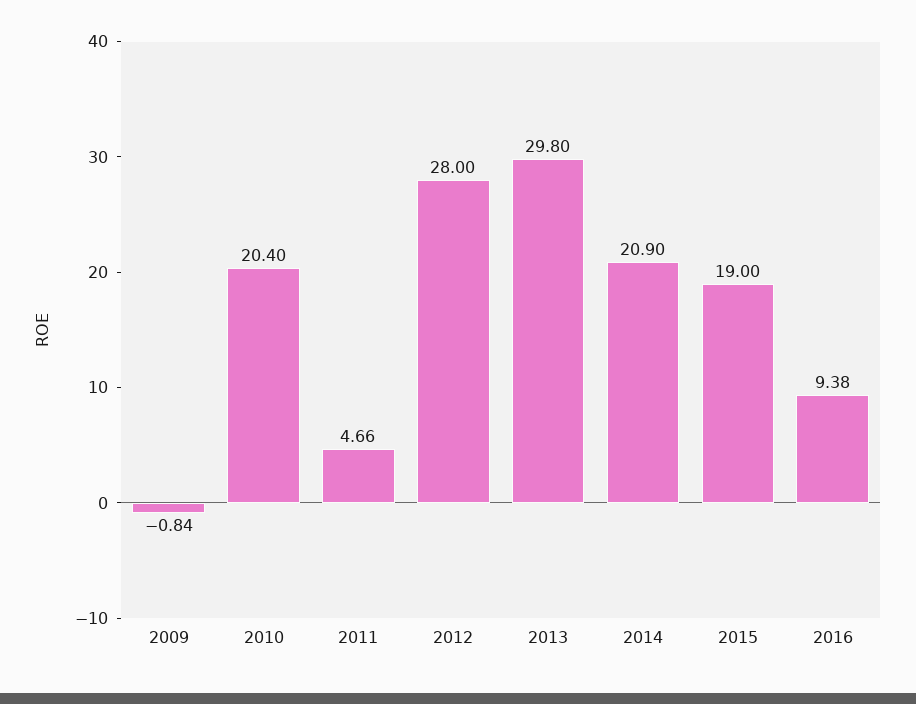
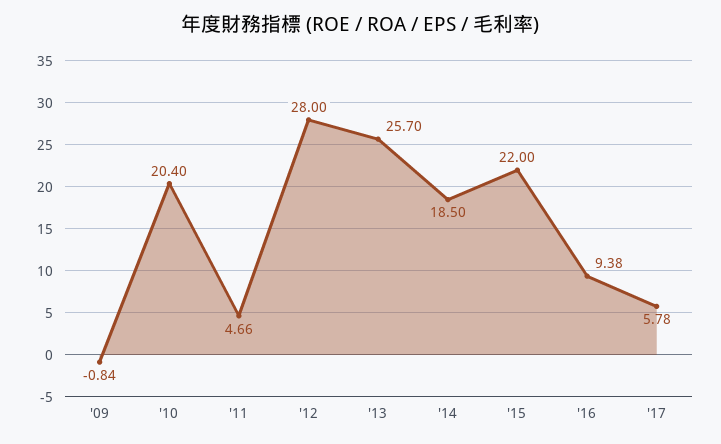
2013: 29.8 -> 25.7
2014: 20.9 -> 18.5
2015: 19 -> 22
'17: none -> 5.78

